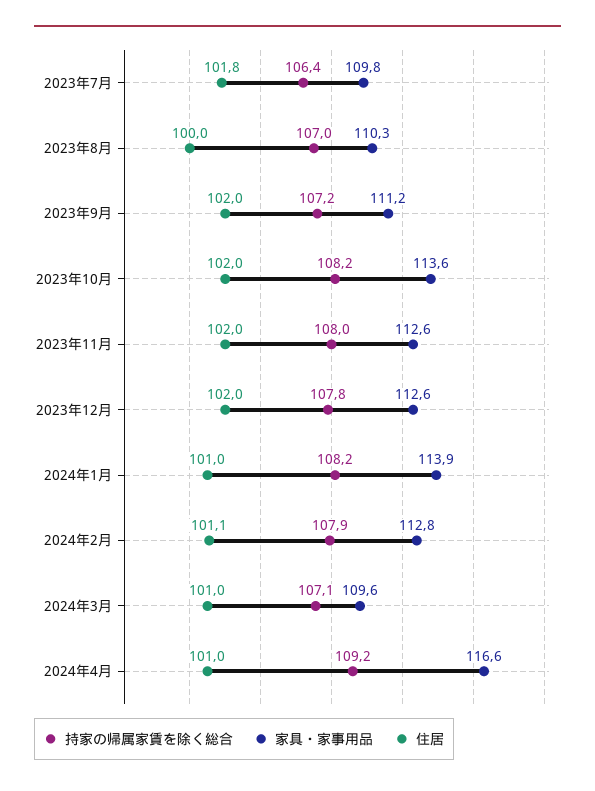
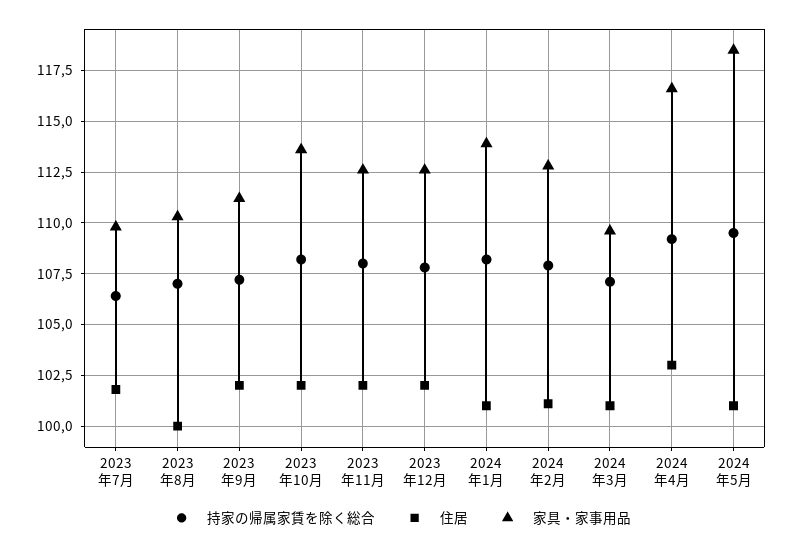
住居, 2024年4月: 101 -> 103
持家の帰属家賃を除く総合, 2024年5月: none -> 109.5
住居, 2024年5月: none -> 101
家具・家事用品, 2024年5月: none -> 118.5

